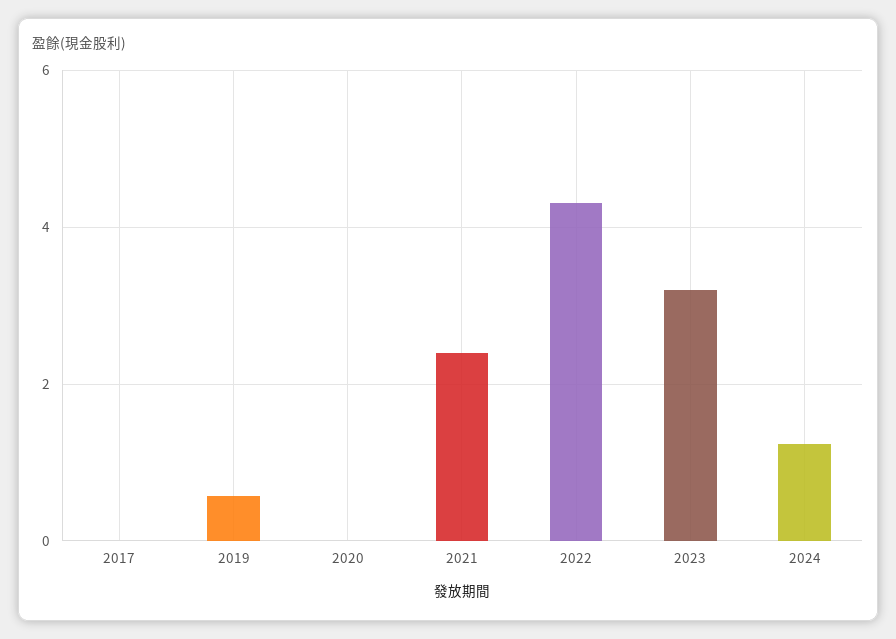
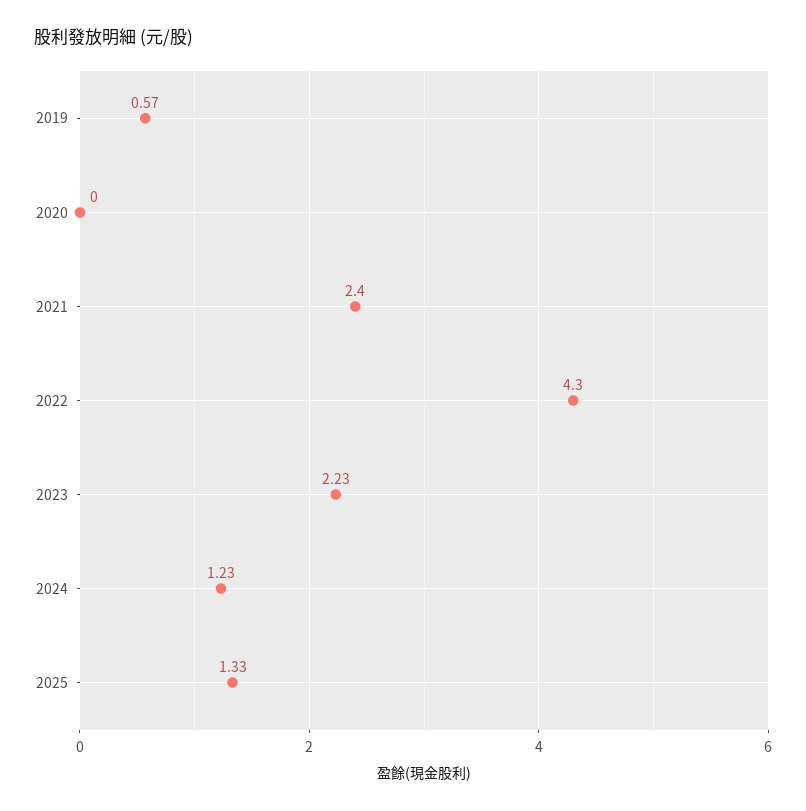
2017: 0 -> none
2023: 3.2 -> 2.23
2025: none -> 1.33

